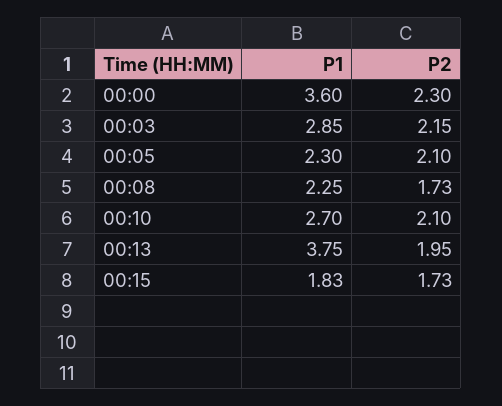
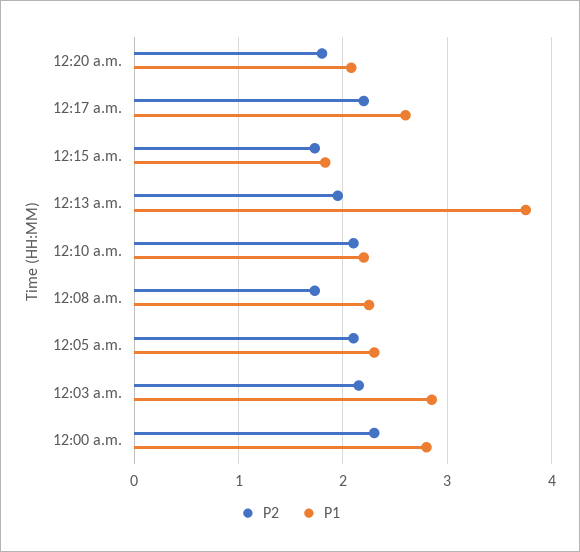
P1, 00:00: 3.6 -> 2.8
P1, 00:10: 2.7 -> 2.2
P2, 12:20 a.m.: none -> 1.8
P1, 12:20 a.m.: none -> 2.1
P2, 12:17 a.m.: none -> 2.2
P1, 12:17 a.m.: none -> 2.6

